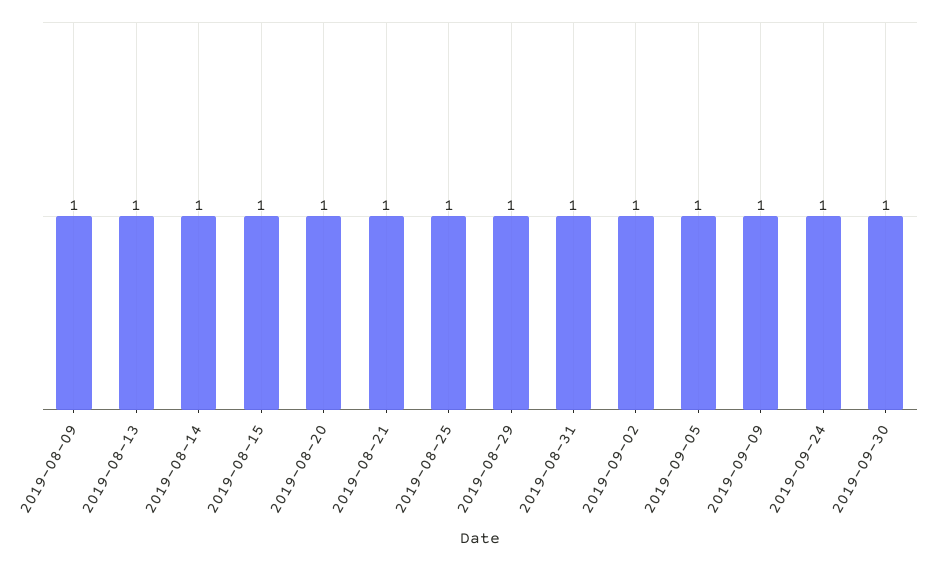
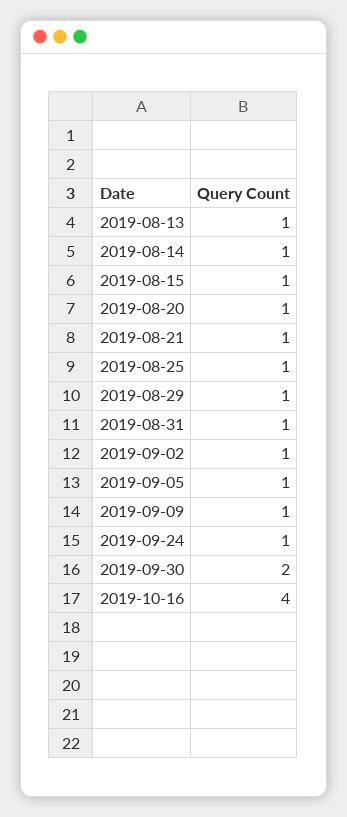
2019-08-09: 1 -> none
2019-09-30: 1 -> 2
2019-10-16: none -> 4

